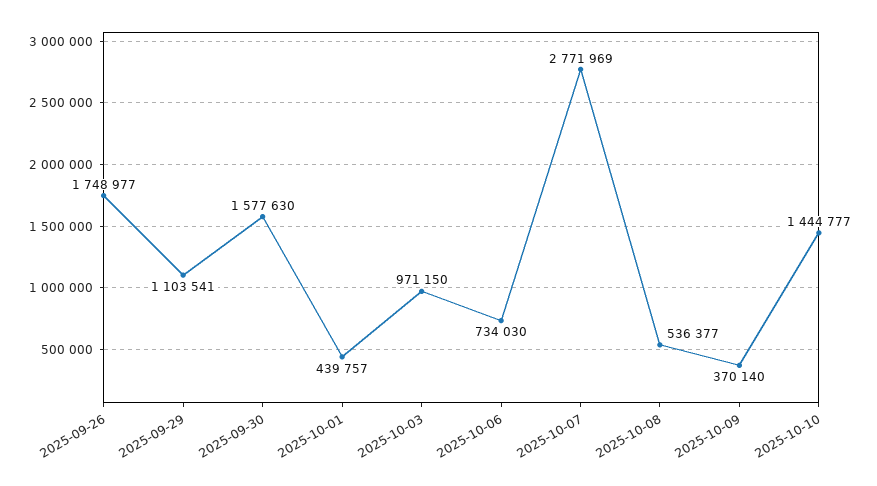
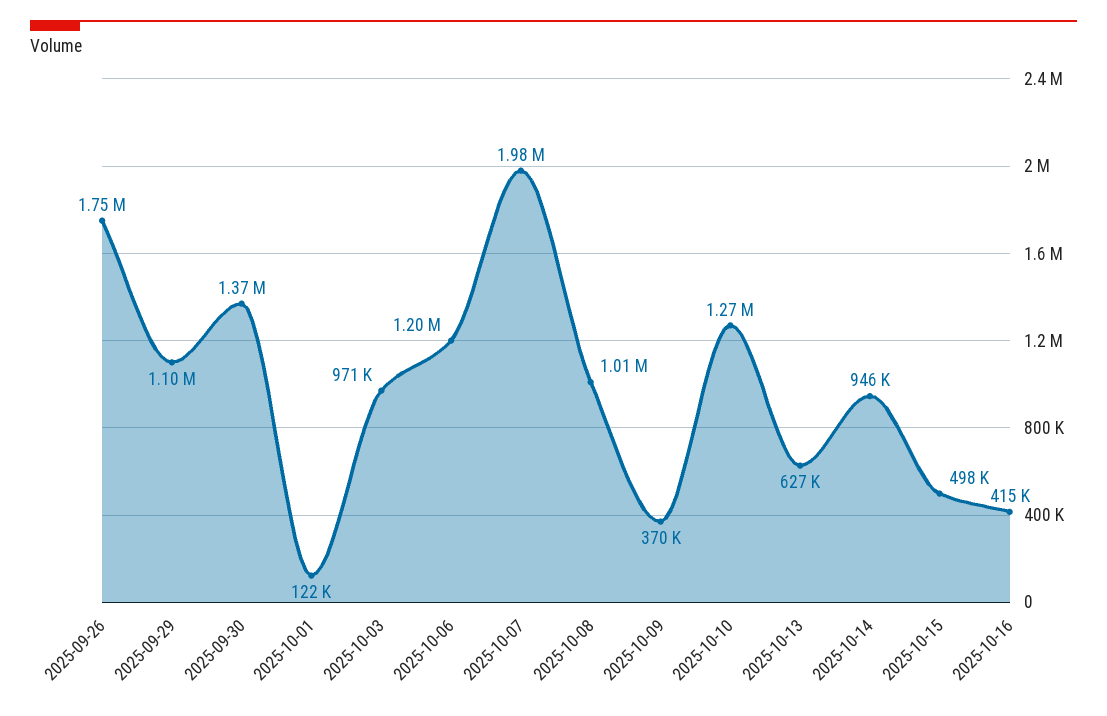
2025-09-30: 1577630 -> 1370000
2025-10-01: 439757 -> 122000
2025-10-06: 734030 -> 1200000
2025-10-07: 2771969 -> 1980000
2025-10-08: 536377 -> 1010000
2025-10-10: 1444777 -> 1270000
2025-10-13: none -> 627000
2025-10-14: none -> 946000
2025-10-15: none -> 498000
2025-10-16: none -> 415000

